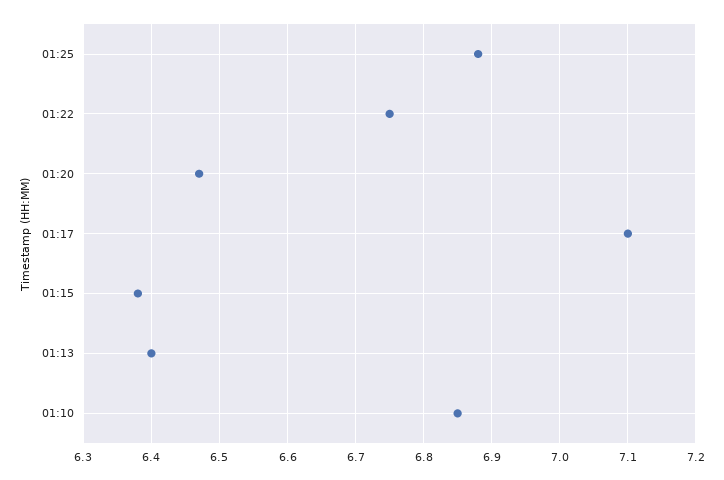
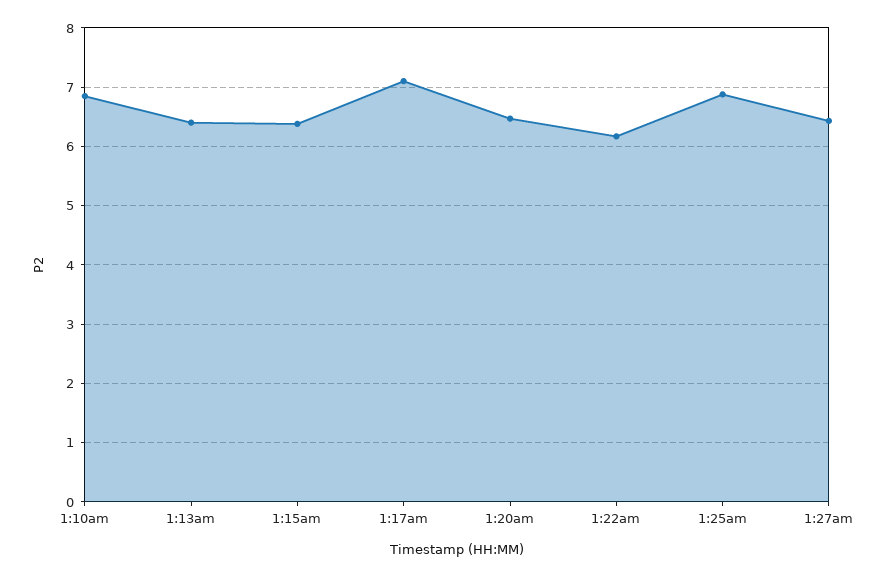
01:22: 6.75 -> 6.2
1:27am: none -> 6.4

